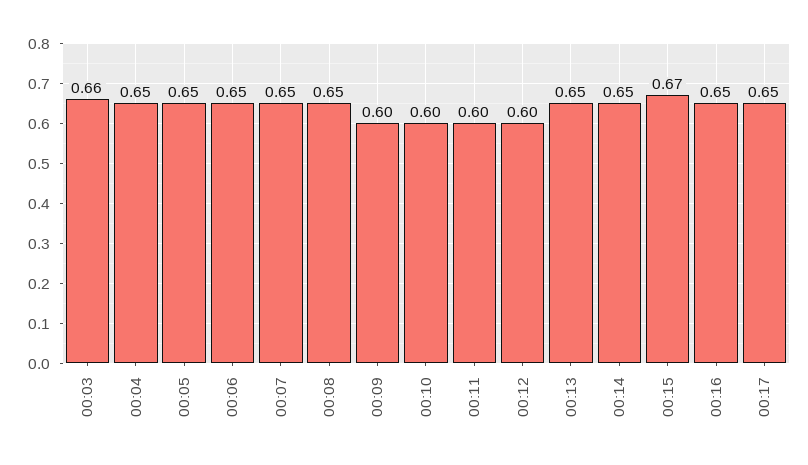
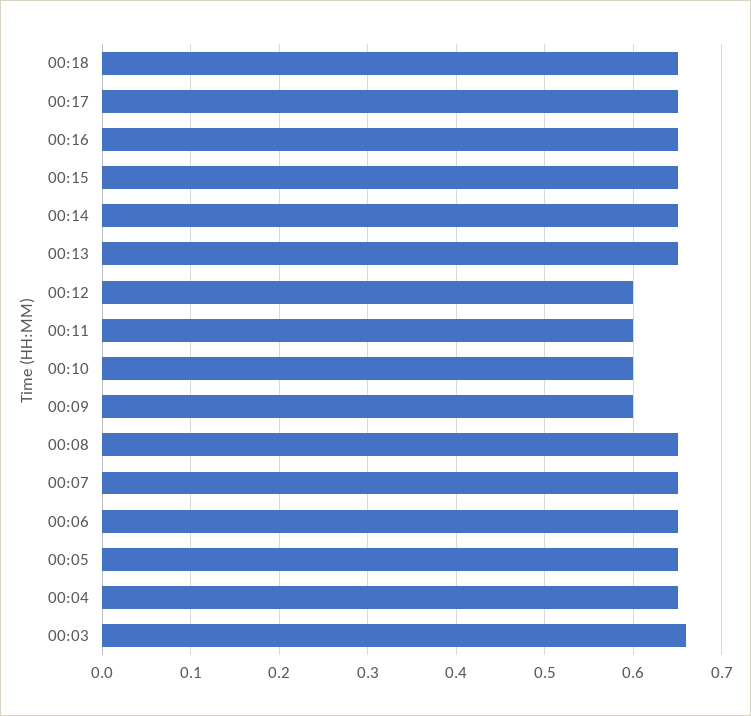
00:15: 0.67 -> 0.65
00:18: none -> 0.65

